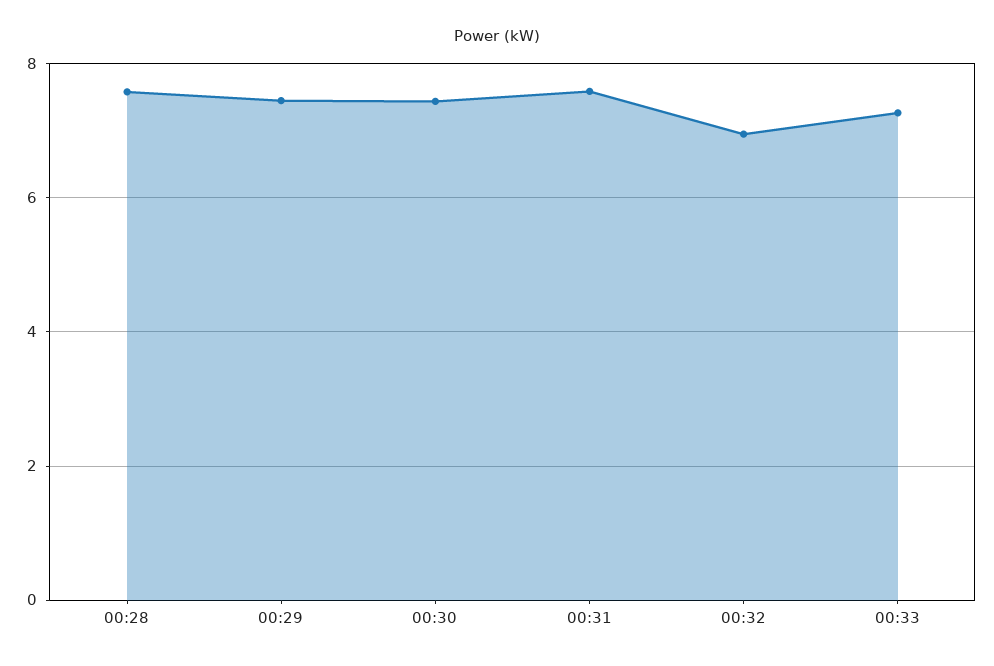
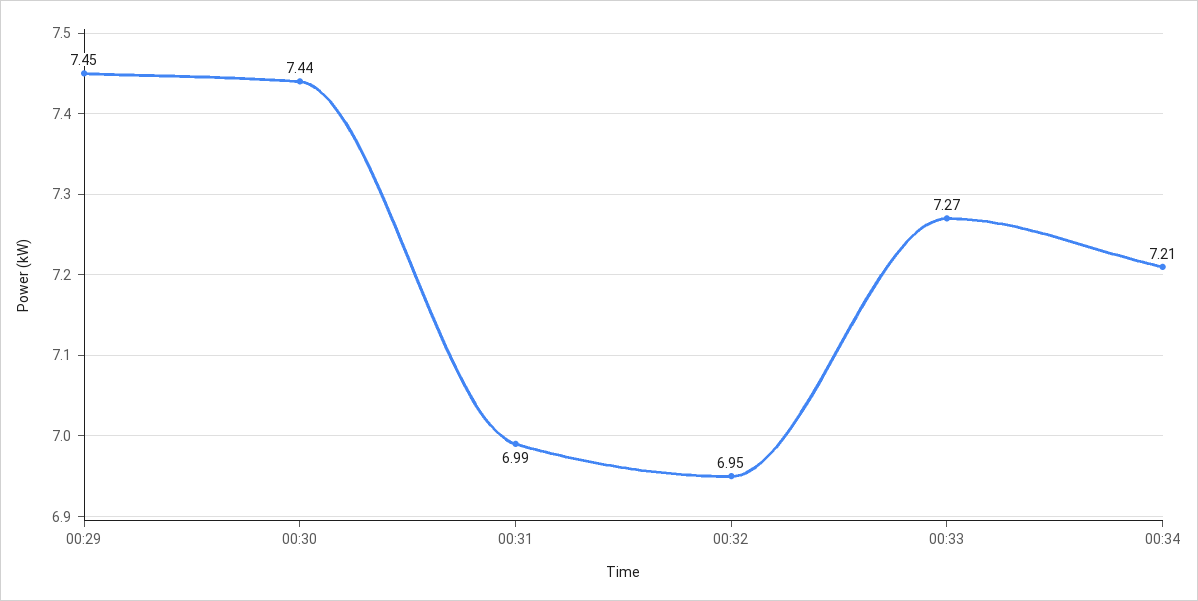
00:28: 7.6 -> none
00:31: 7.6 -> 6.99
00:34: none -> 7.21

